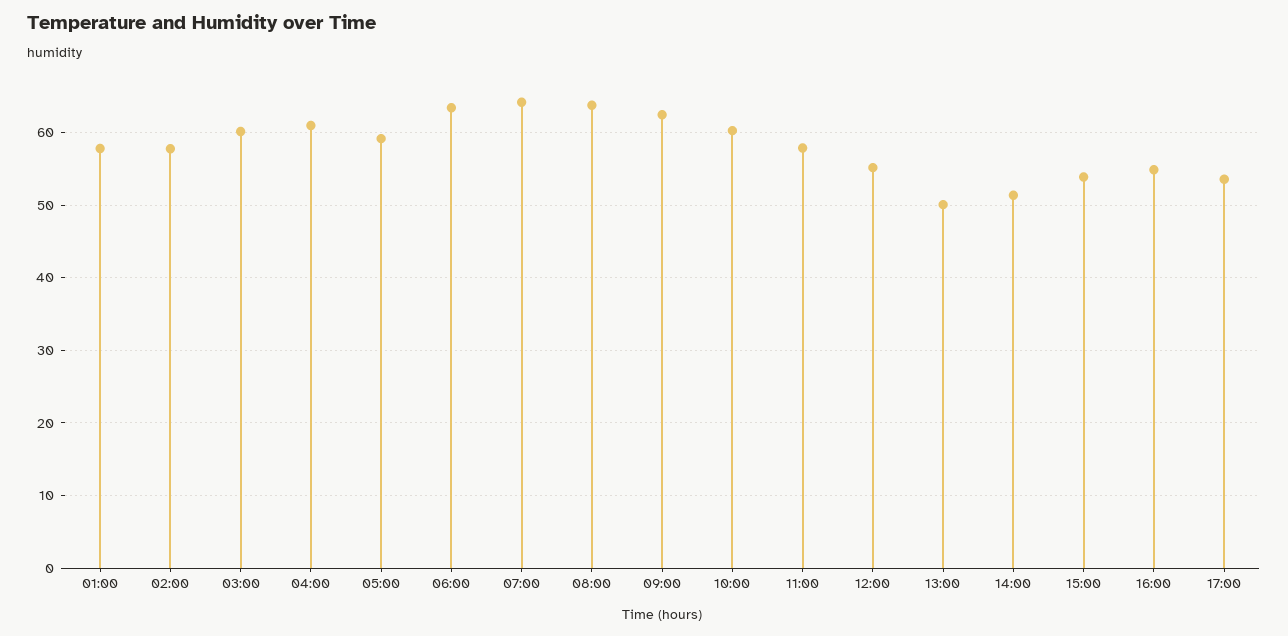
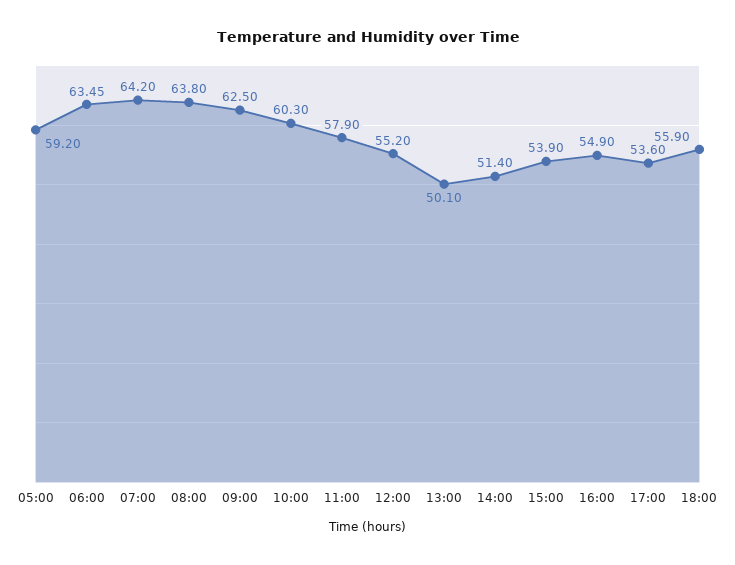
01:00: 58 -> none
02:00: 58 -> none
03:00: 60 -> none
04:00: 61 -> none
18:00: none -> 55.9

